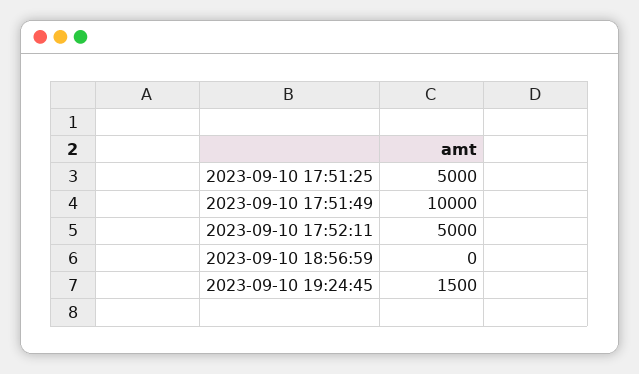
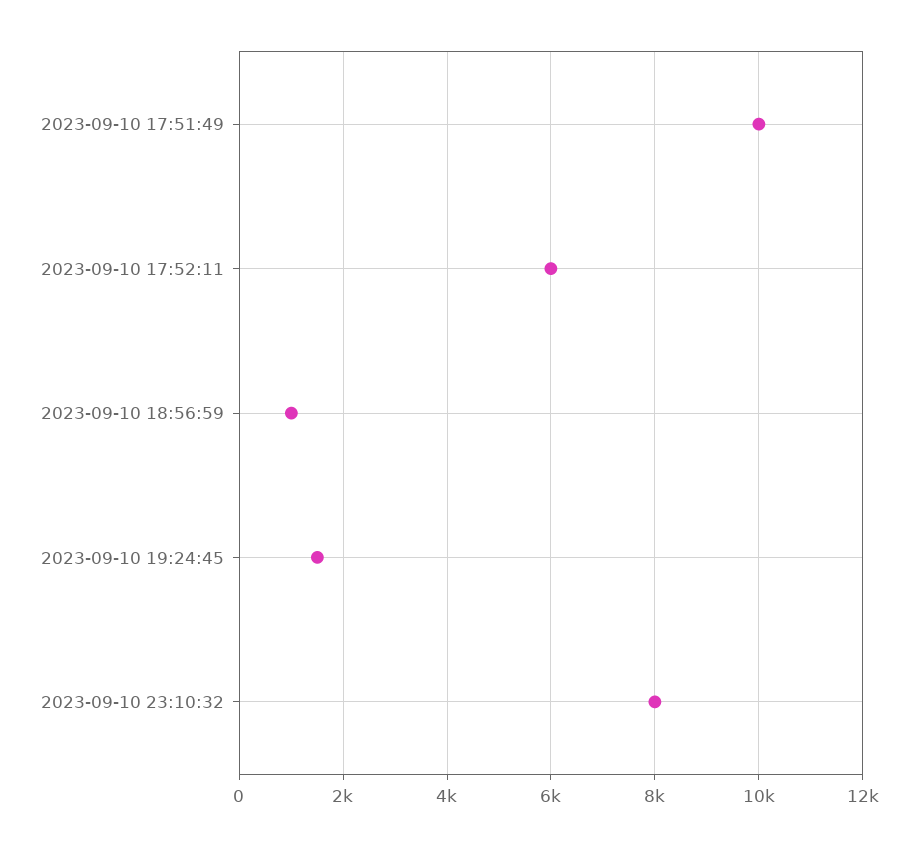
2023-09-10 17:51:25: 5000 -> none
2023-09-10 17:52:11: 5000 -> 6000
2023-09-10 18:56:59: 0 -> 1000
2023-09-10 23:10:32: none -> 8000

